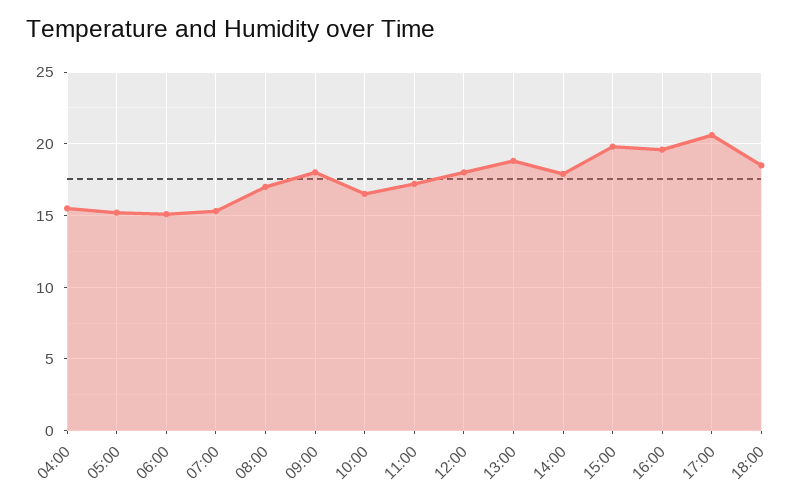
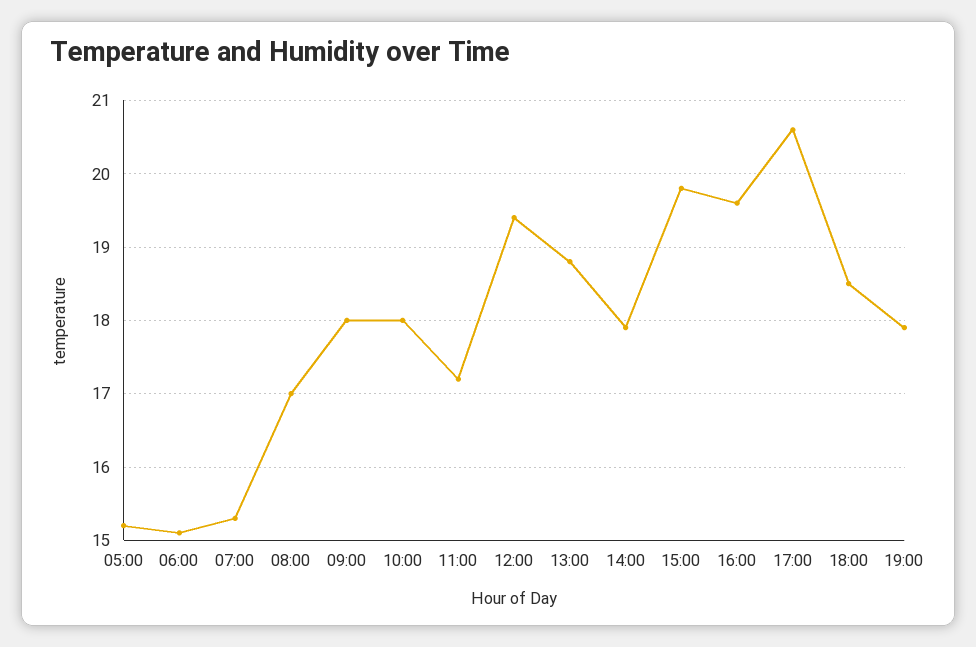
04:00: 15.5 -> none
10:00: 16.5 -> 18
12:00: 18 -> 19.4
19:00: none -> 17.9

